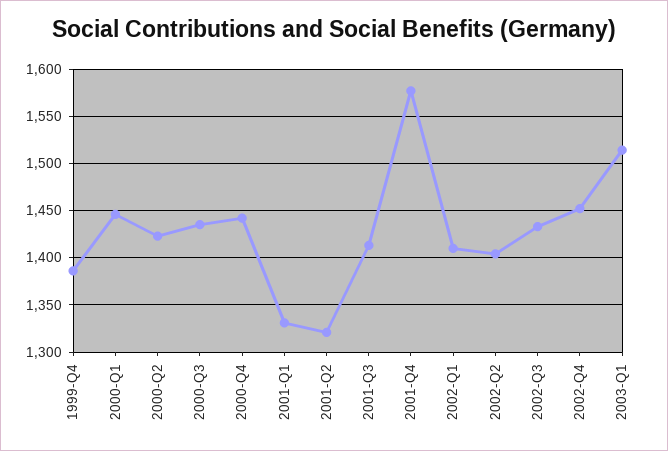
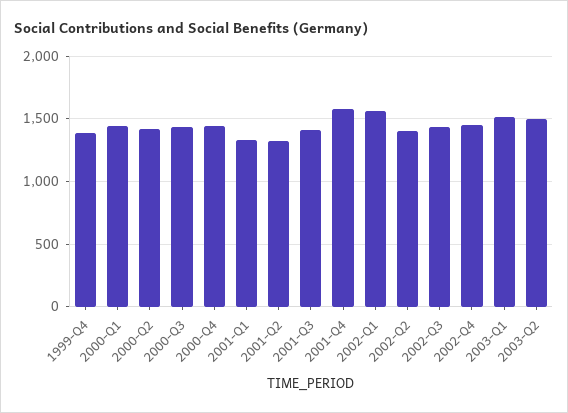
2002-Q1: 1410 -> 1550
2003-Q2: none -> 1500

